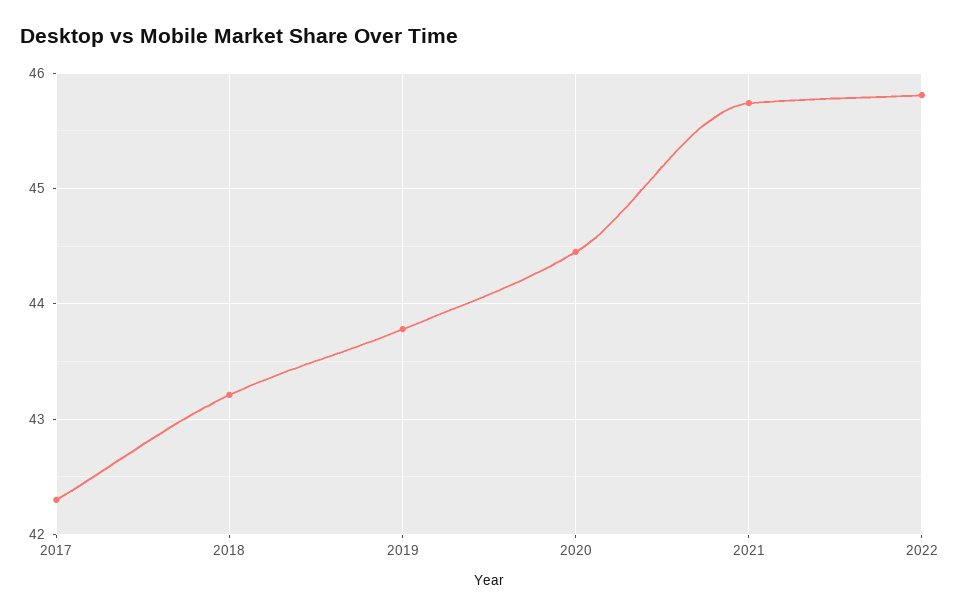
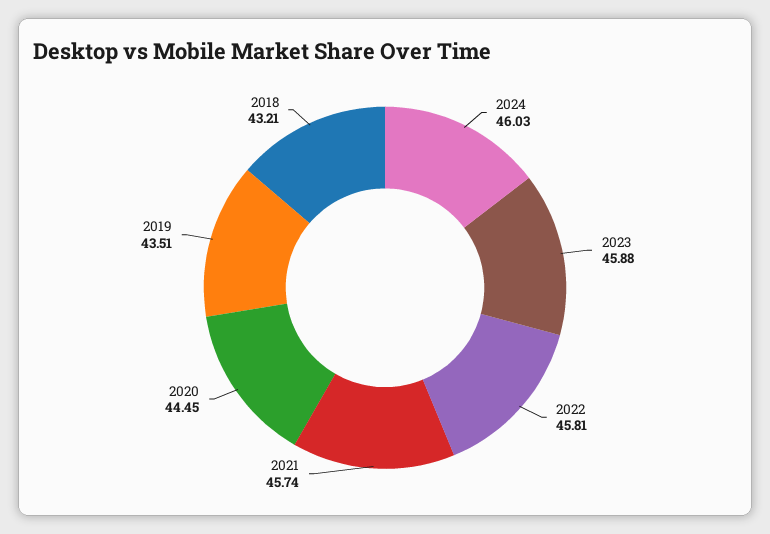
2017: 42.3 -> none
2019: 43.8 -> 43.51
2024: none -> 46.03
2023: none -> 45.88

